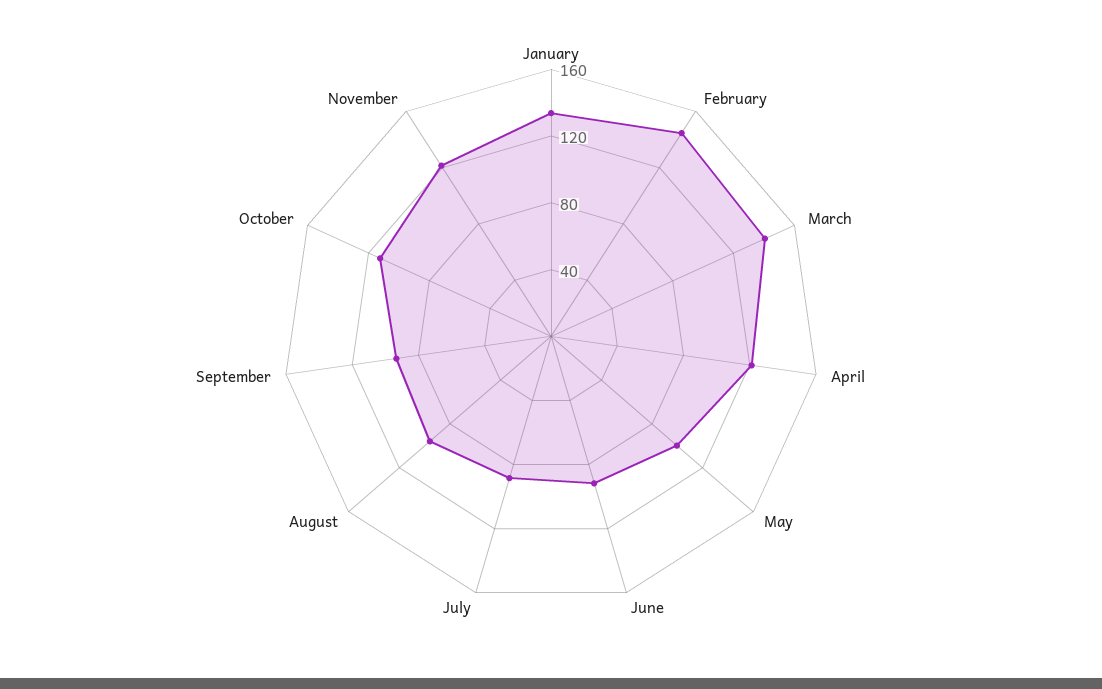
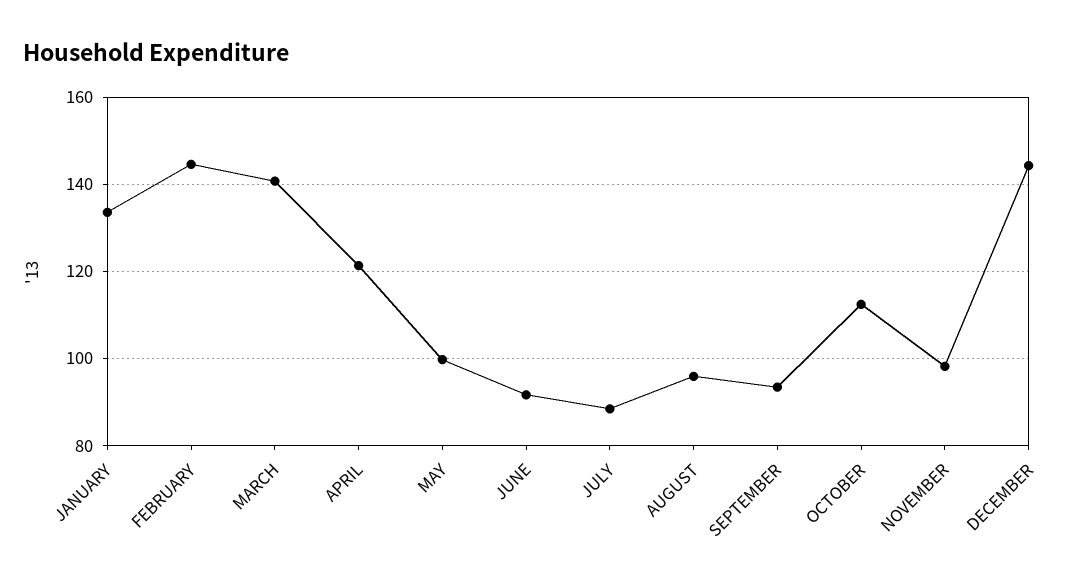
November: 120 -> 98
DECEMBER: none -> 144

